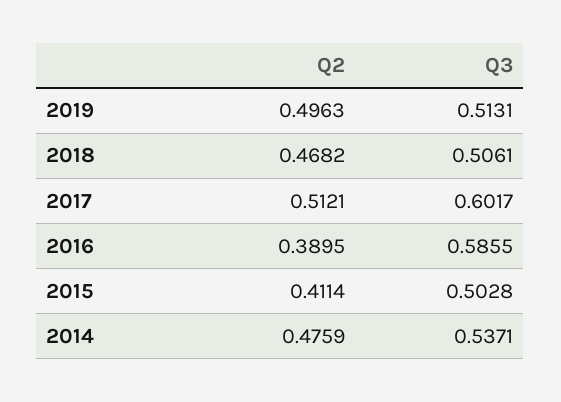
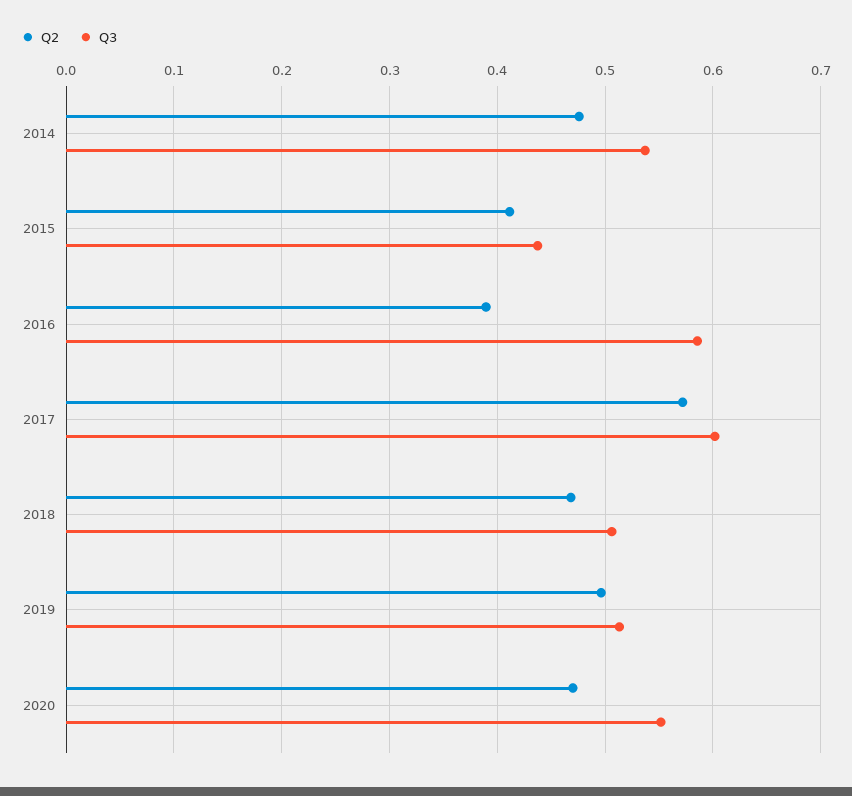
Q2, 2017: 0.5121 -> 0.57
Q3, 2015: 0.5028 -> 0.44
Q2, 2020: none -> 0.47
Q3, 2020: none -> 0.55

